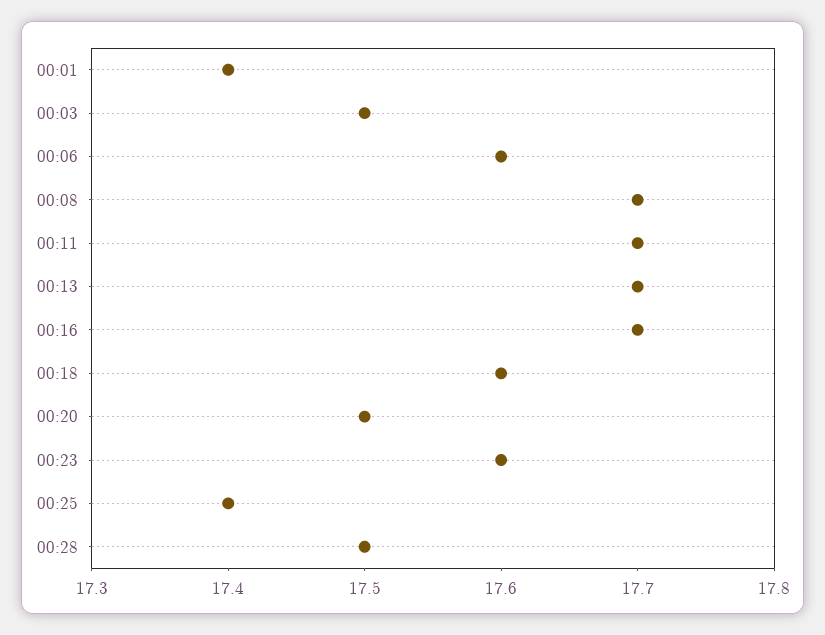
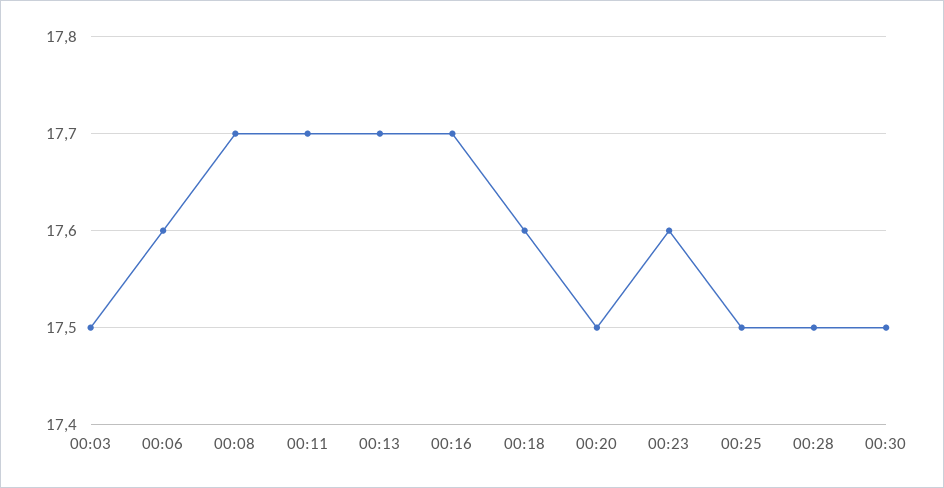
00:01: 17.4 -> none
00:25: 17.4 -> 17.5
00:30: none -> 17.5

